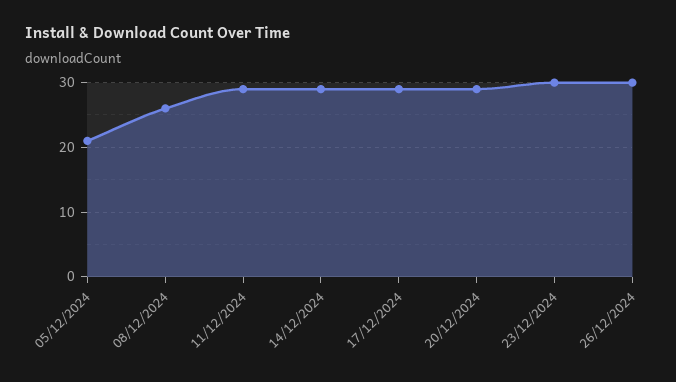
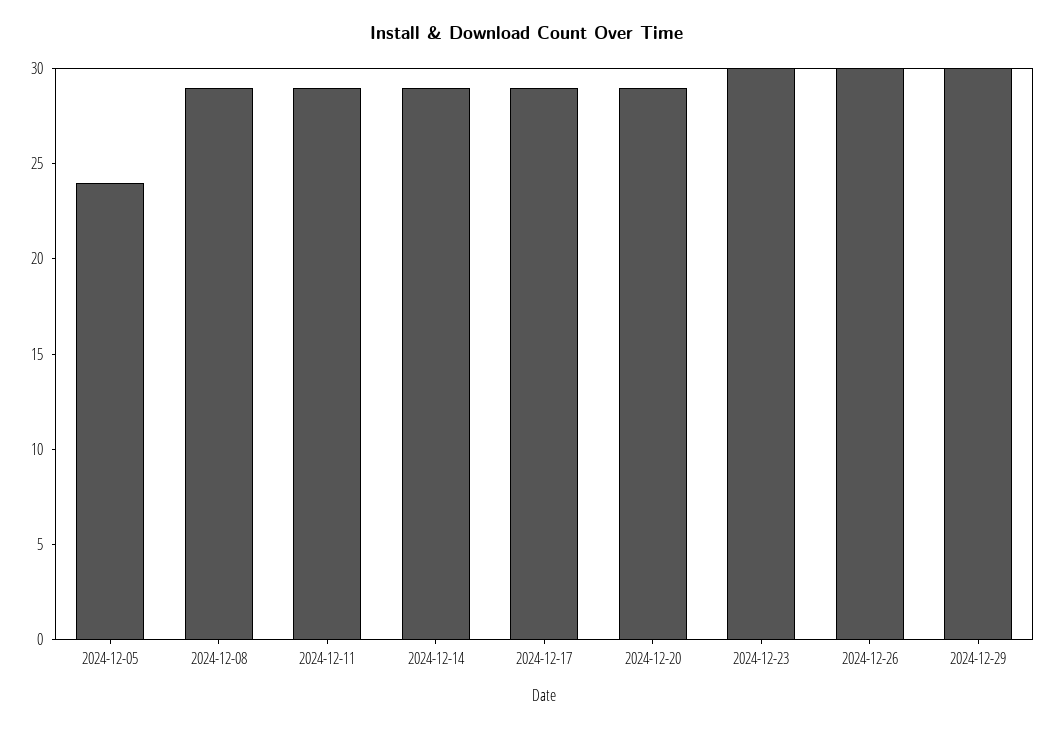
05/12/2024: 21 -> 24
08/12/2024: 26 -> 29
2024-12-29: none -> 30

